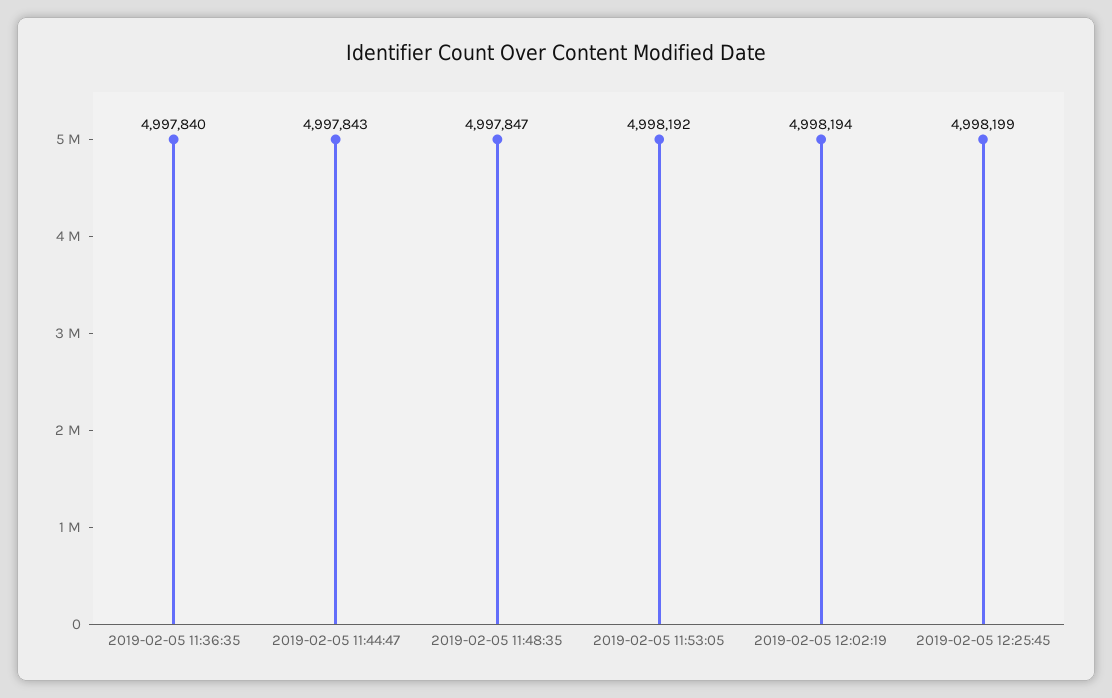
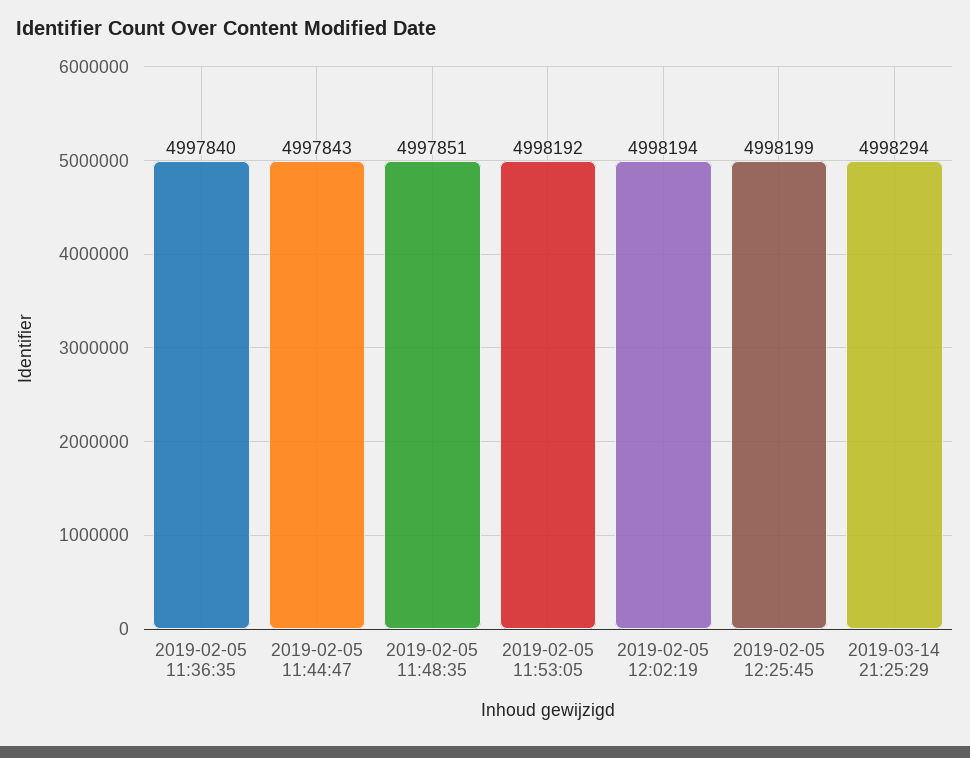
2019-02-05 11:48:35: 4997847 -> 4997851
2019-03-14 21:25:29: none -> 4998294

